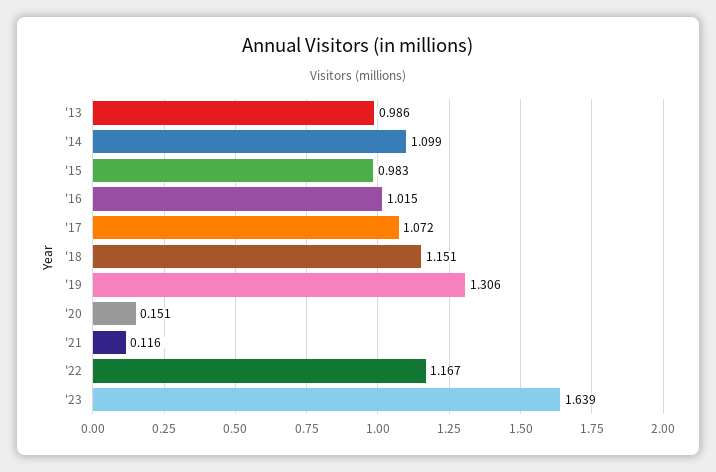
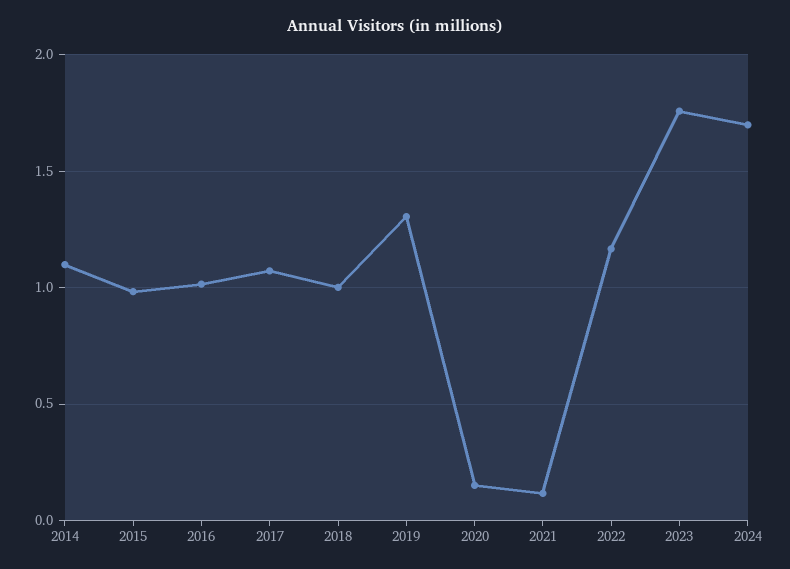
'13: 0.986 -> none
'18: 1.151 -> 1
'23: 1.639 -> 1.75
2024: none -> 1.7

